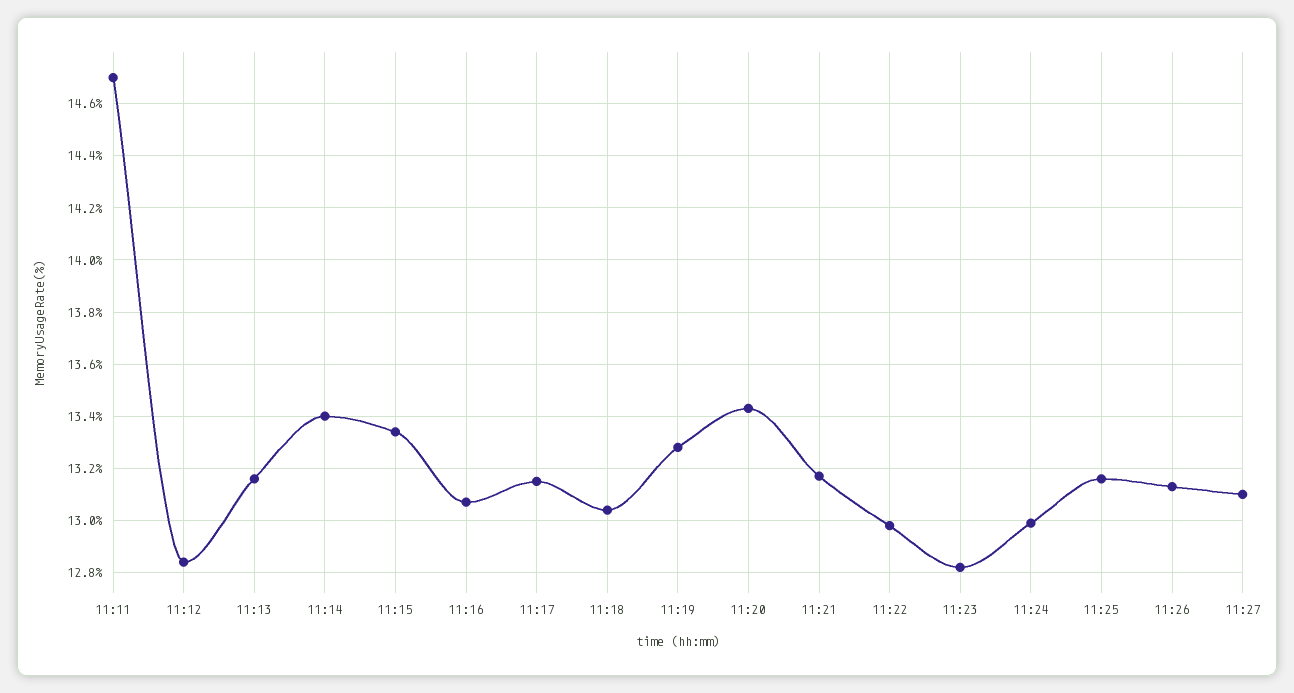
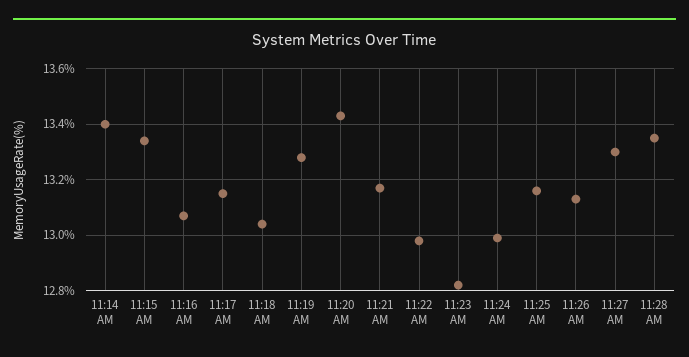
11:11: 14.7 -> none
11:12: 12.85 -> none
11:13: 13.15 -> none
11:27: 13.1 -> 13.3
11:28 AM: none -> 13.35

